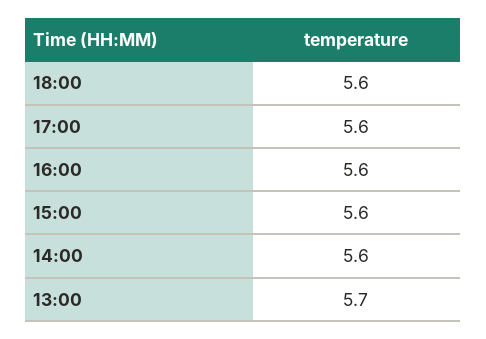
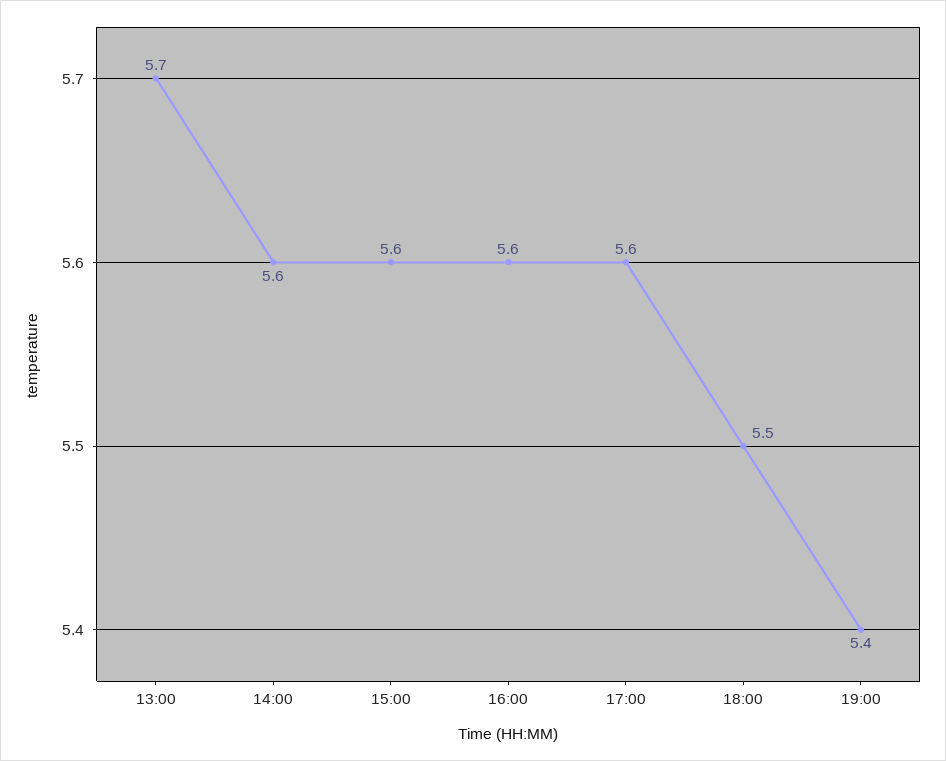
18:00: 5.6 -> 5.5
19:00: none -> 5.4

